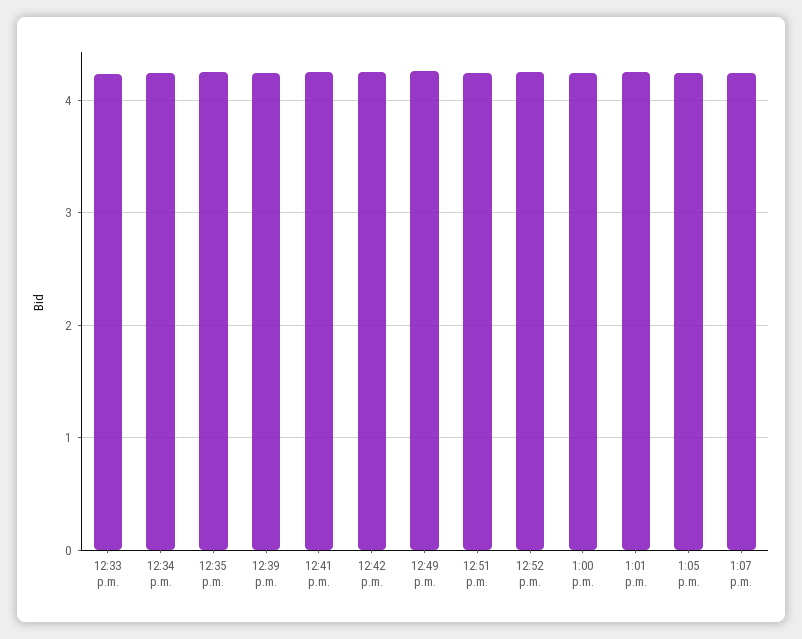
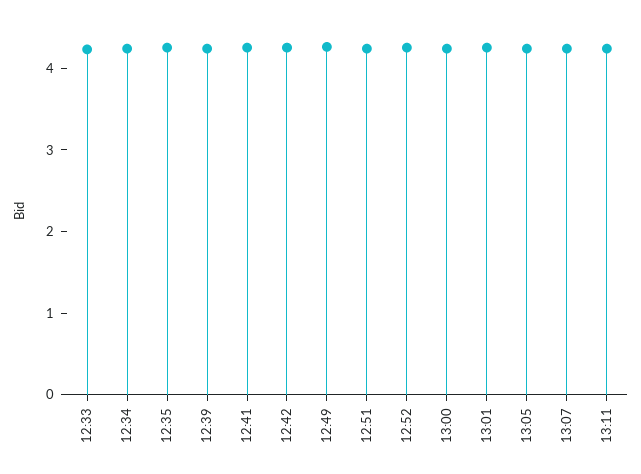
13:11: none -> 4.2

